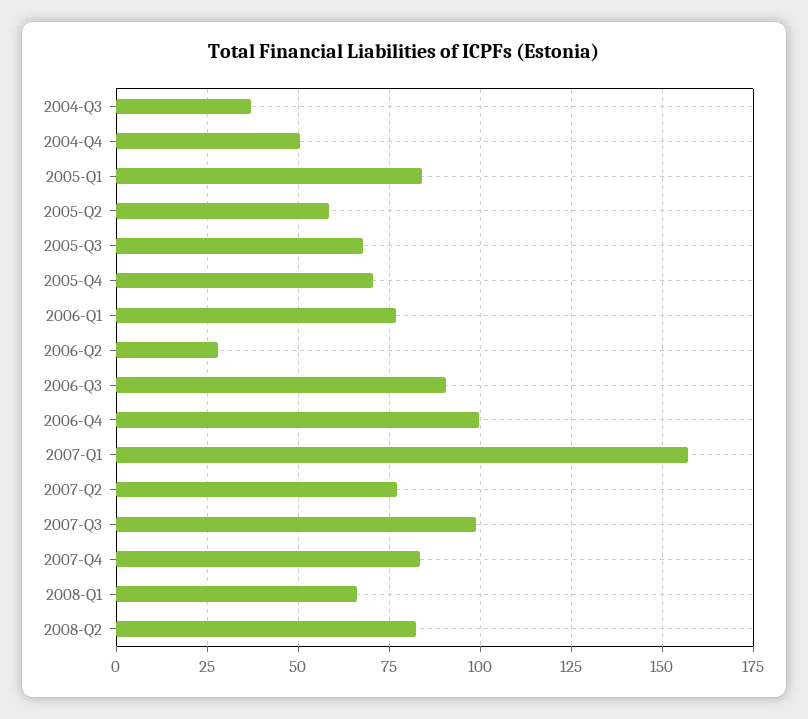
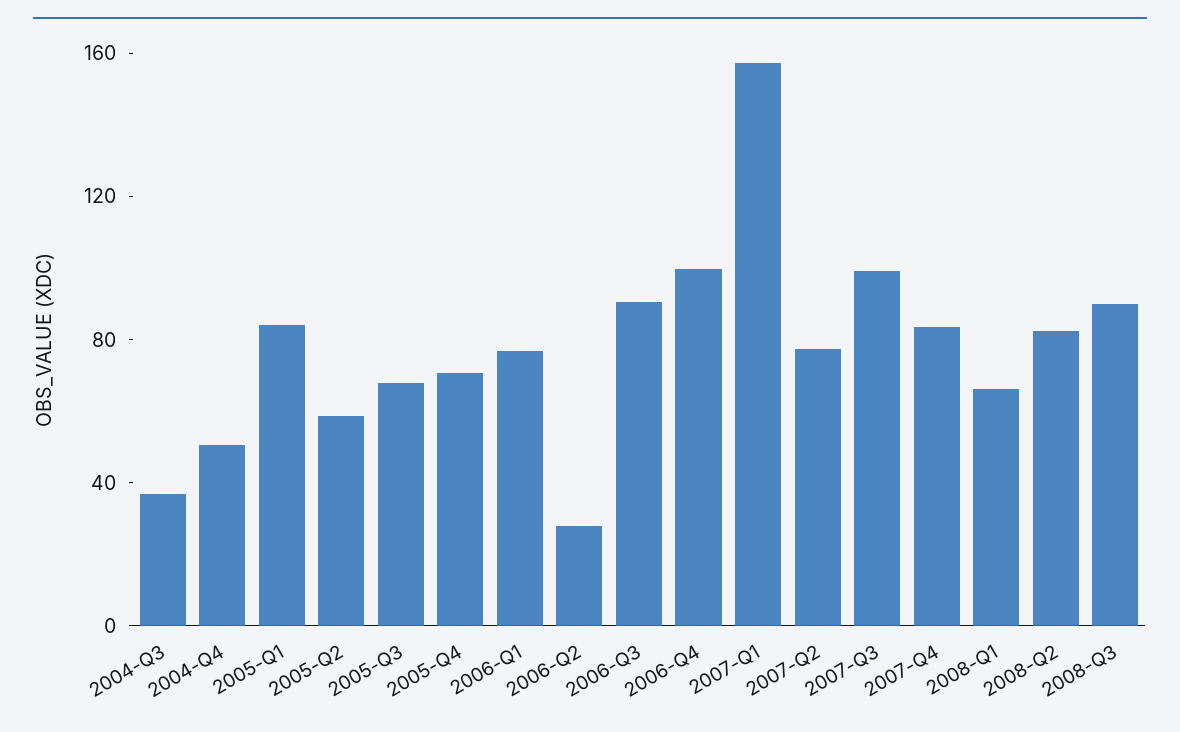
2008-Q3: none -> 90

